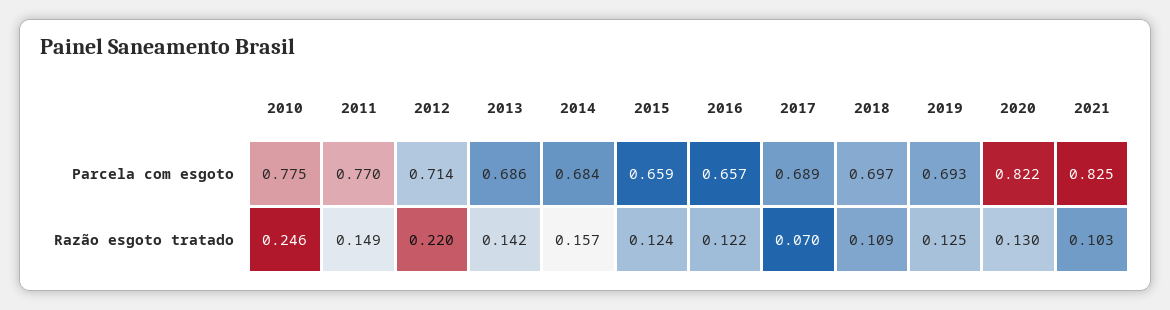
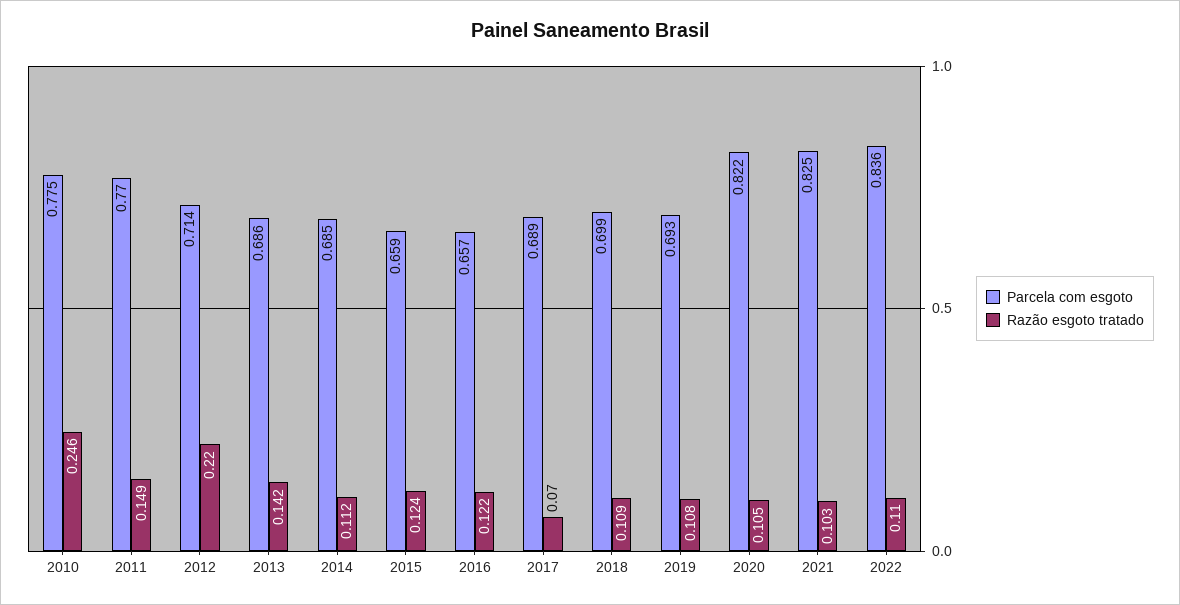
Parcela com esgoto, 2014: 0.684 -> 0.685
Parcela com esgoto, 2018: 0.697 -> 0.699
Razão esgoto tratado, 2014: 0.157 -> 0.112
Razão esgoto tratado, 2019: 0.125 -> 0.108
Razão esgoto tratado, 2020: 0.13 -> 0.105
Parcela com esgoto, 2022: none -> 0.836
Razão esgoto tratado, 2022: none -> 0.11

